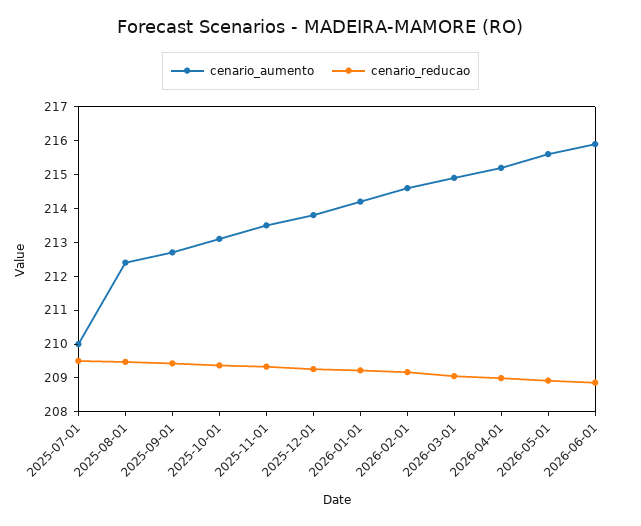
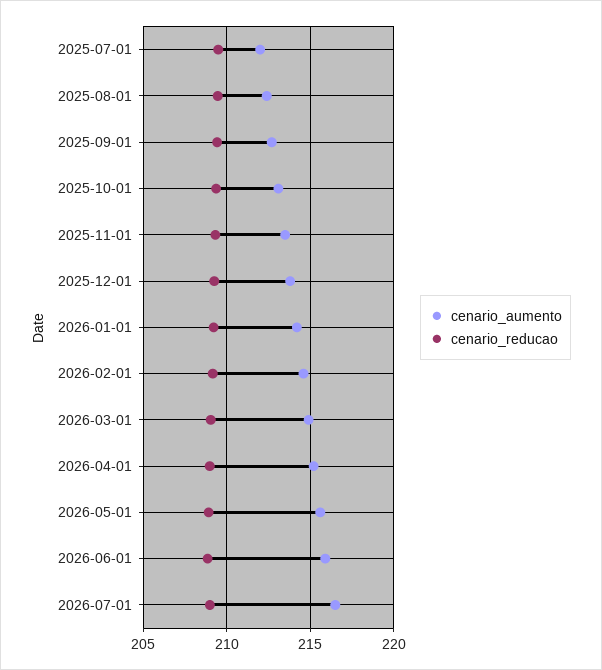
cenario_aumento, 2025-07-01: 210 -> 212
cenario_aumento, 2026-07-01: none -> 216.5
cenario_reducao, 2026-07-01: none -> 209

